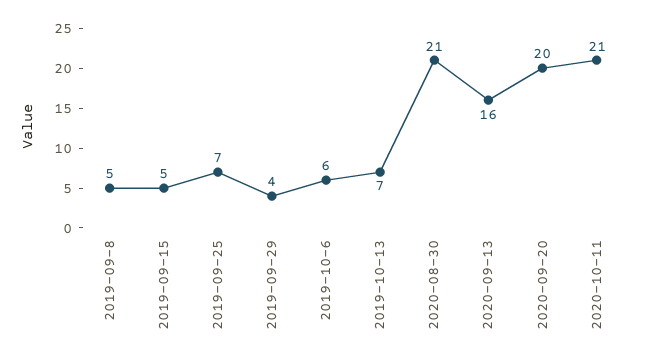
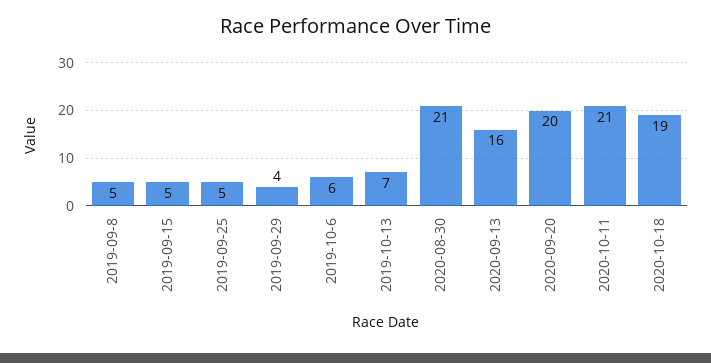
2019-09-25: 7 -> 5
2020-10-18: none -> 19

